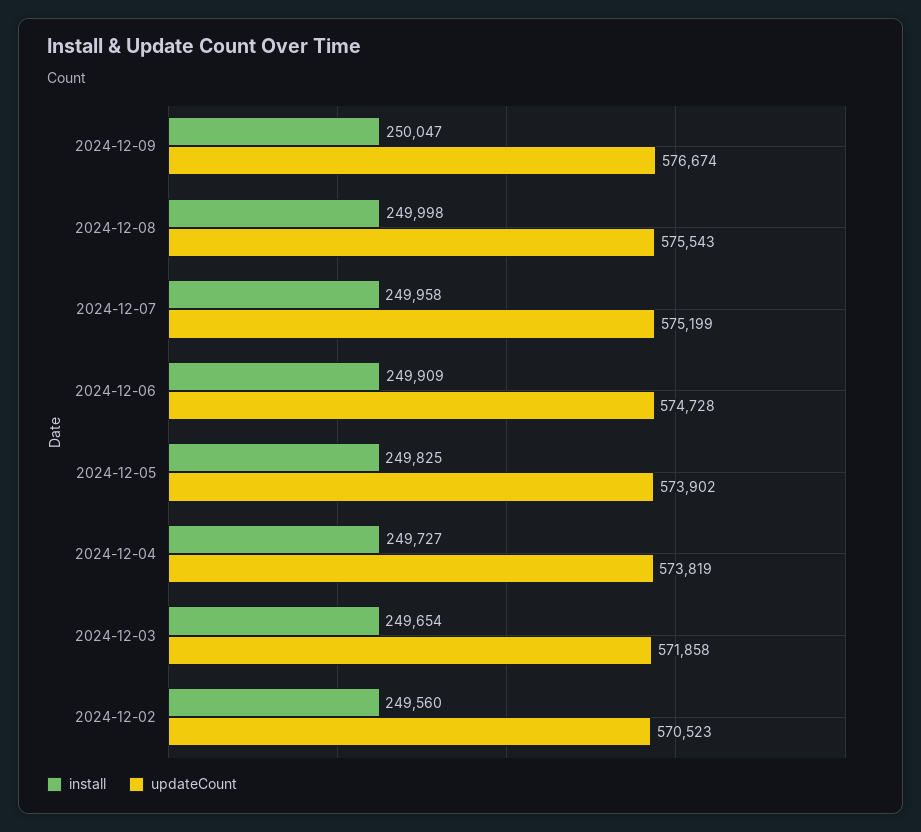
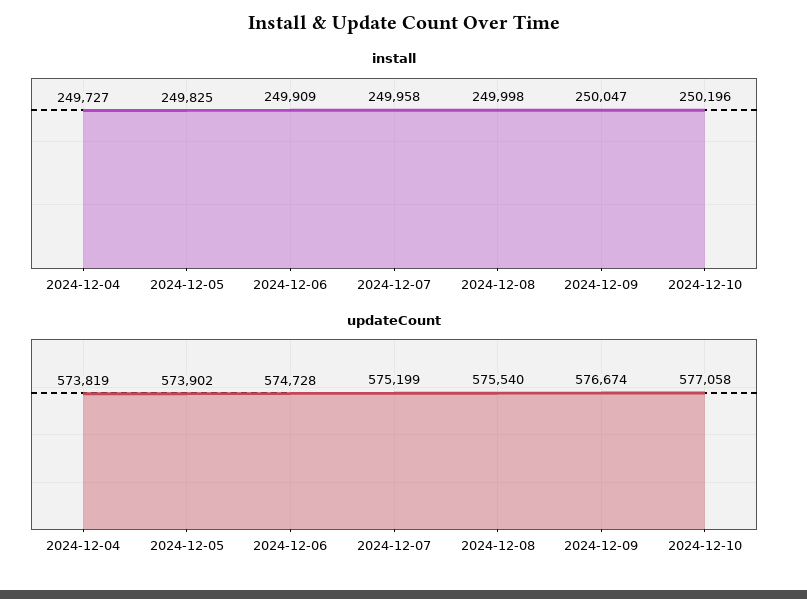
updateCount, 2024-12-08: 575543 -> 575540
install, 2024-12-03: 249654 -> none
updateCount, 2024-12-03: 571858 -> none
install, 2024-12-02: 249560 -> none
updateCount, 2024-12-02: 570523 -> none
install, 2024-12-10: none -> 250196
updateCount, 2024-12-10: none -> 577058

